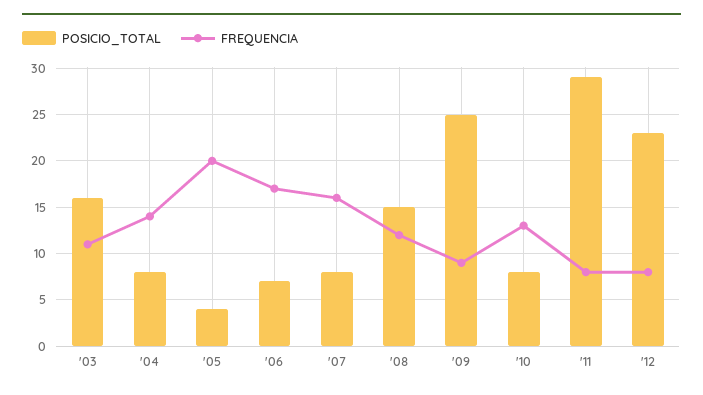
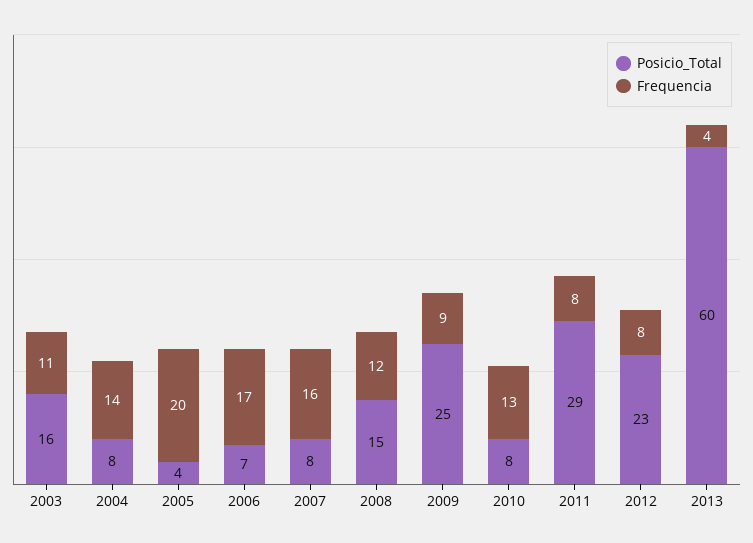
POSICIO_TOTAL, 2013: none -> 60
FREQUENCIA, 2013: none -> 4

